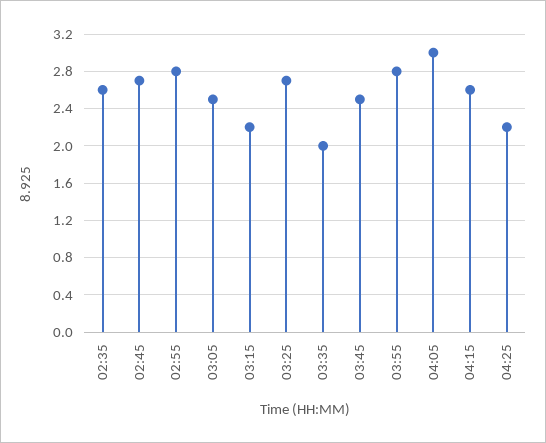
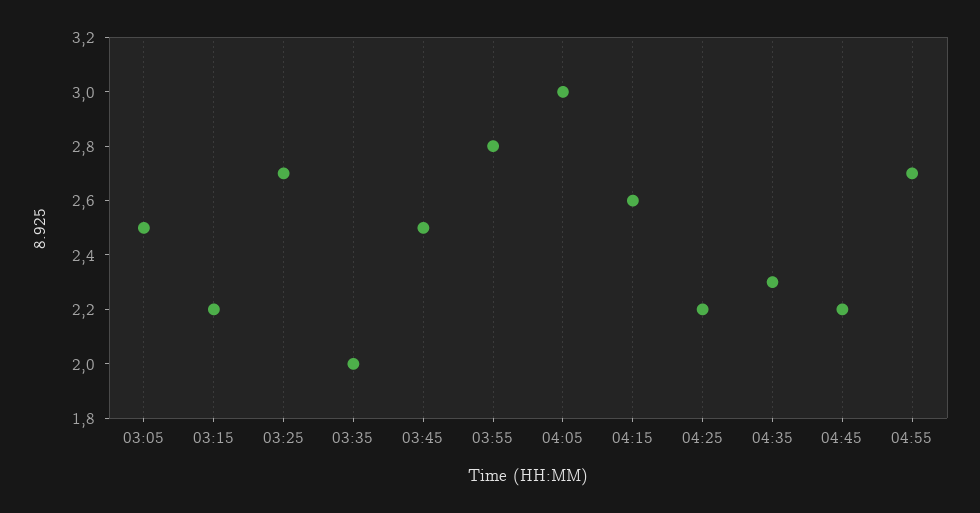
02:35: 2.6 -> none
02:45: 2.7 -> none
02:55: 2.8 -> none
04:35: none -> 2.3
04:45: none -> 2.2
04:55: none -> 2.7

